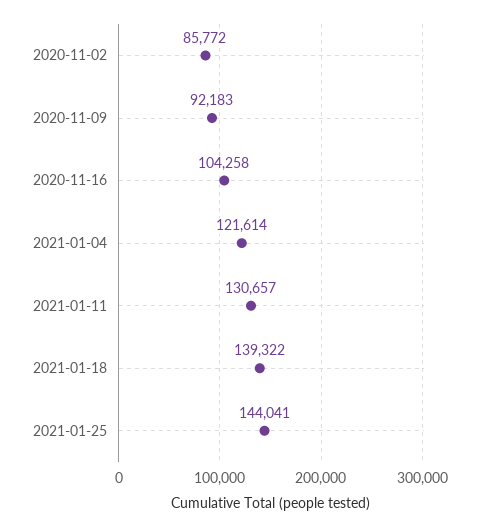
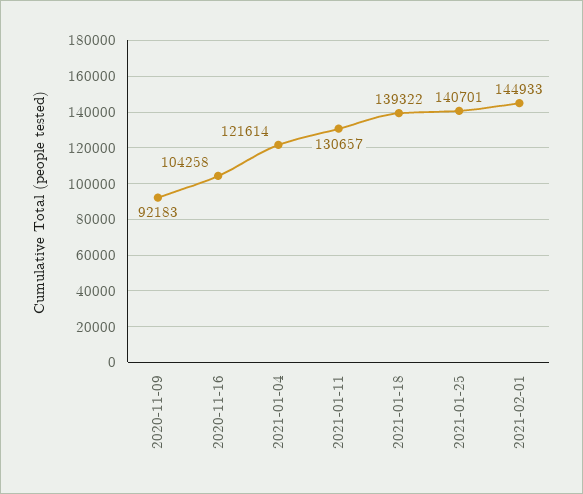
2020-11-02: 85772 -> none
2021-01-25: 144041 -> 140701
2021-02-01: none -> 144933

